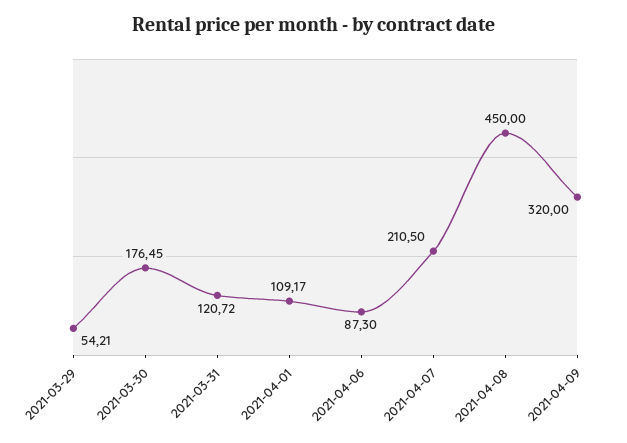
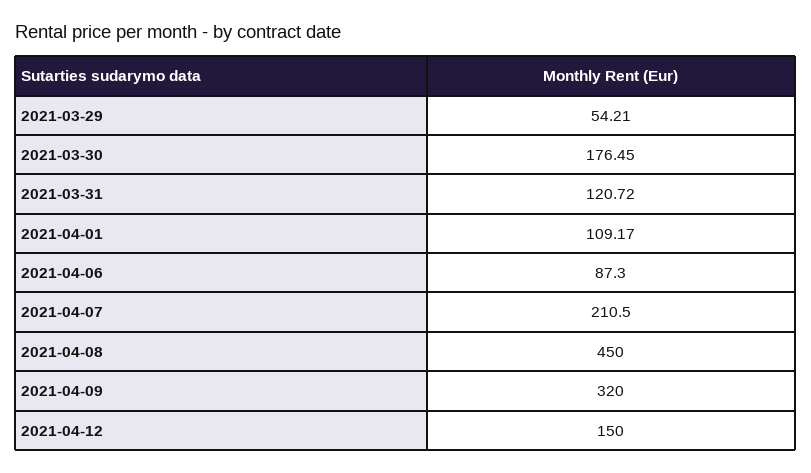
2021-04-12: none -> 150

